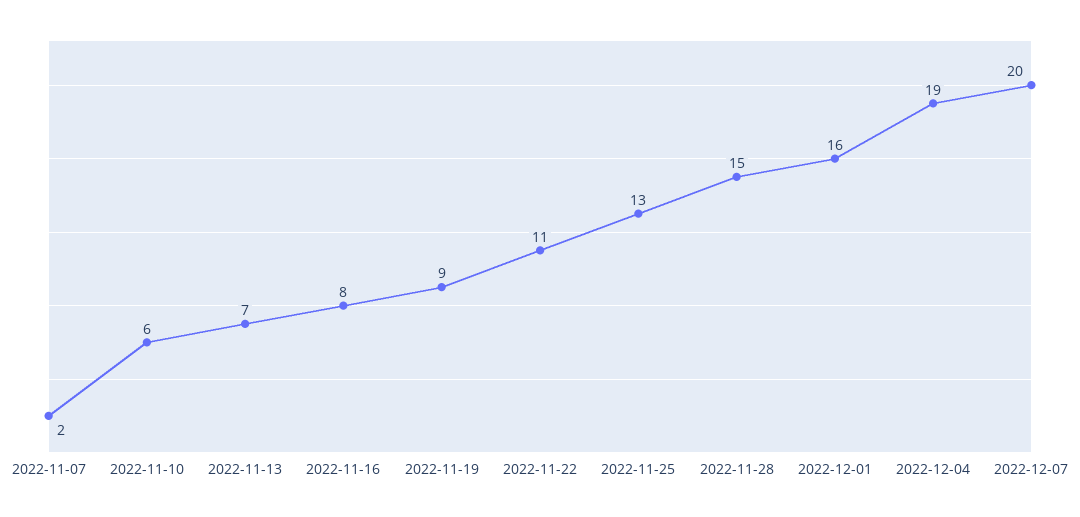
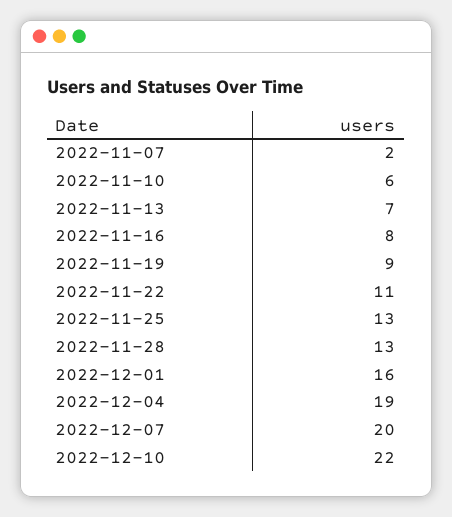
2022-11-28: 15 -> 13
2022-12-10: none -> 22

